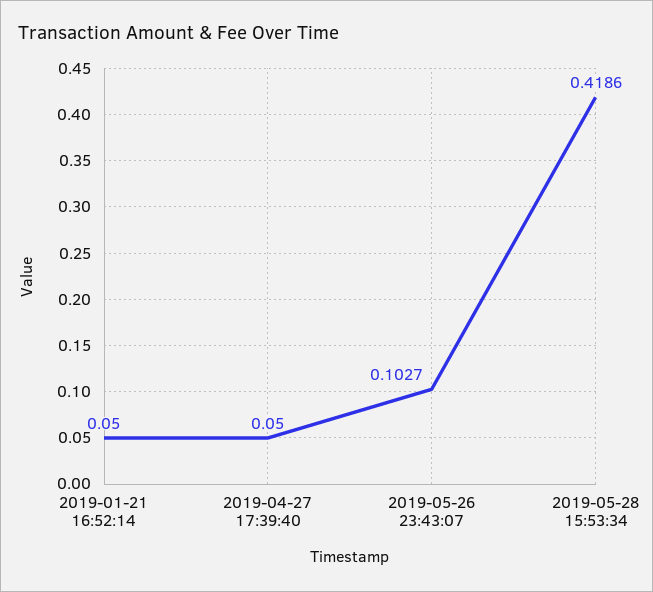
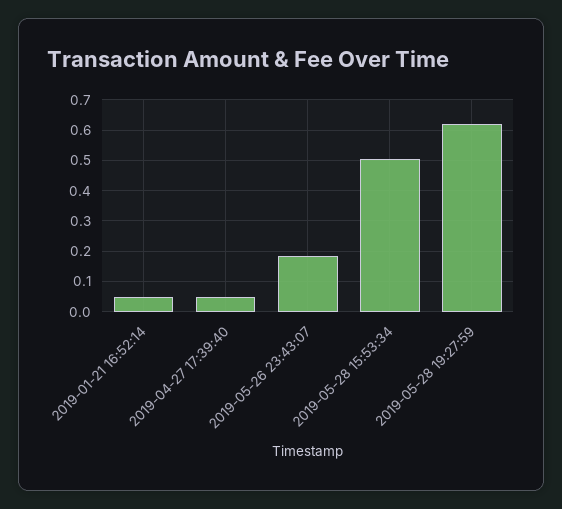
2019-05-26 23:43:07: 0.1027 -> 0.18
2019-05-28 15:53:34: 0.4186 -> 0.5
2019-05-28 19:27:59: none -> 0.62

